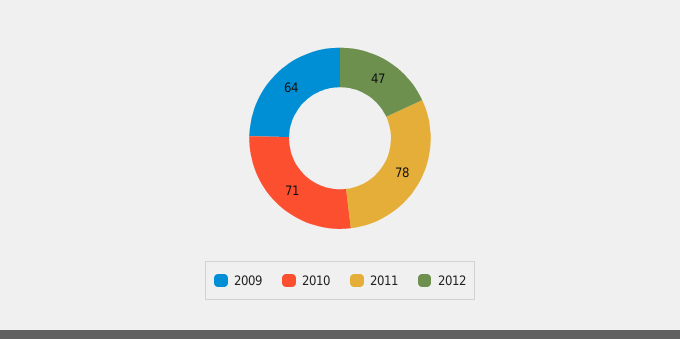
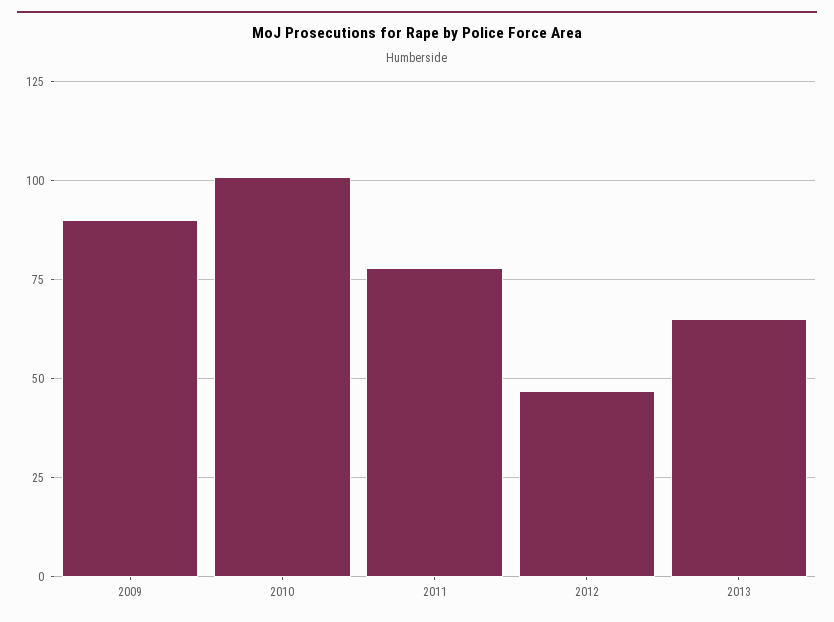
2009: 64 -> 90
2010: 71 -> 100
2013: none -> 65

